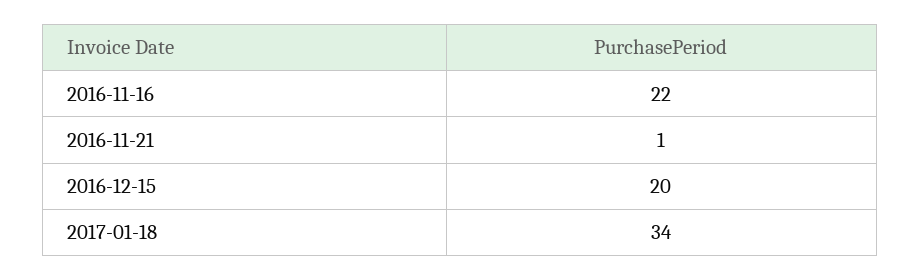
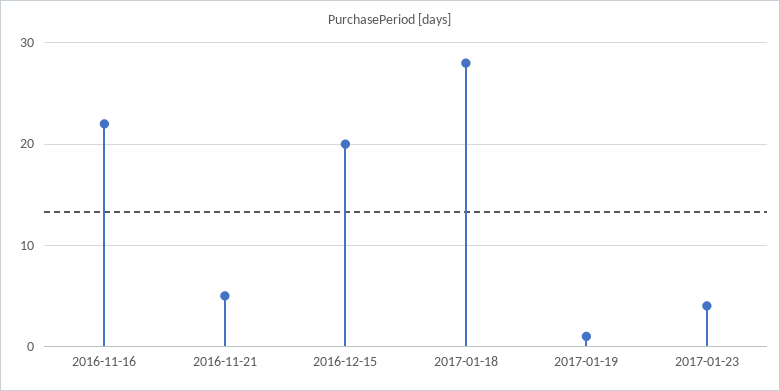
2016-11-21: 1 -> 5
2017-01-18: 34 -> 28
2017-01-19: none -> 1
2017-01-23: none -> 4

